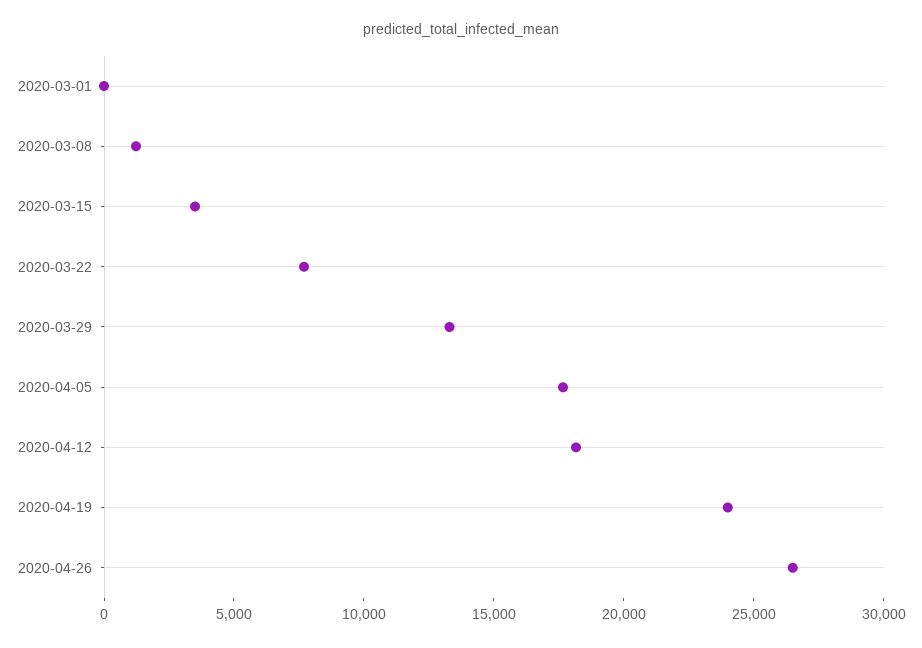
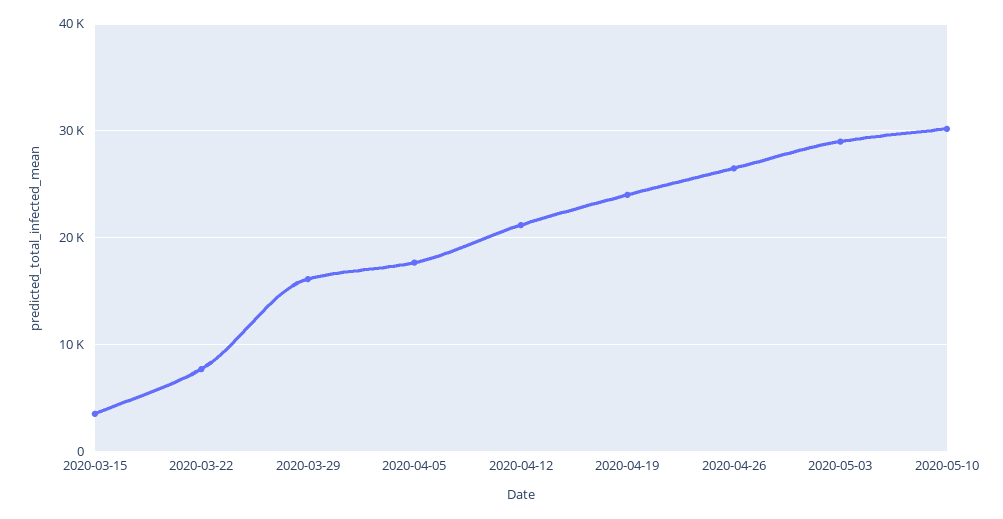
2020-03-01: 0 -> none
2020-03-08: 1000 -> none
2020-03-29: 13000 -> 16000
2020-04-12: 18000 -> 21000
2020-05-03: none -> 29000
2020-05-10: none -> 30000

